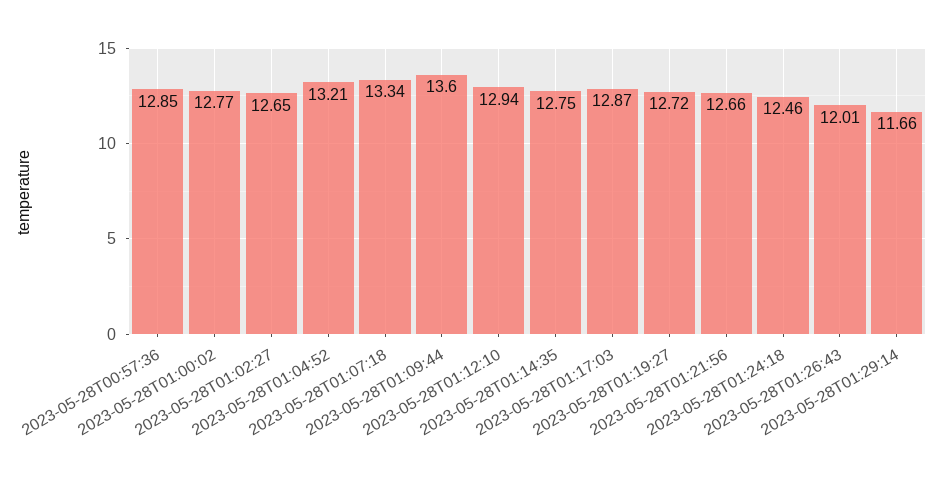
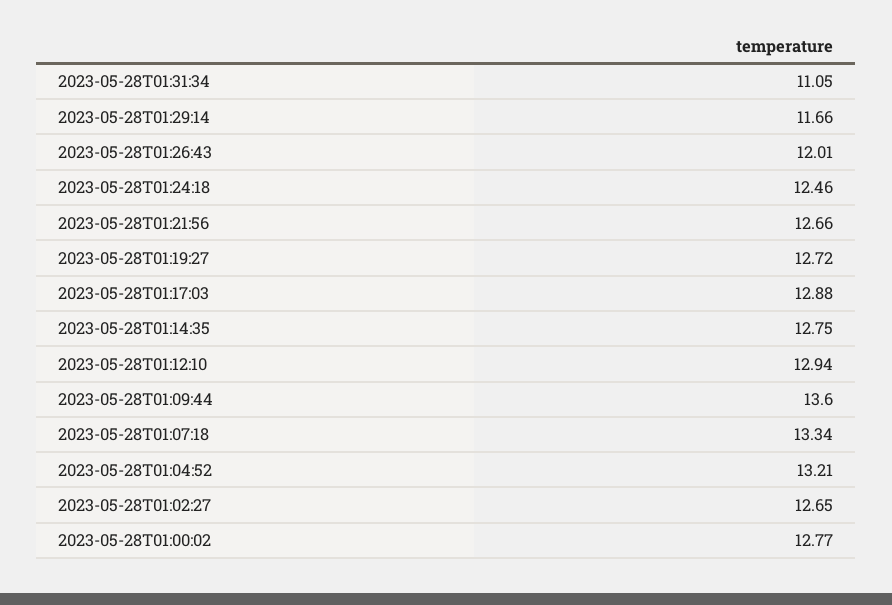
2023-05-28T00:57:36: 12.85 -> none
2023-05-28T01:17:03: 12.87 -> 12.88
2023-05-28T01:31:34: none -> 11.05

